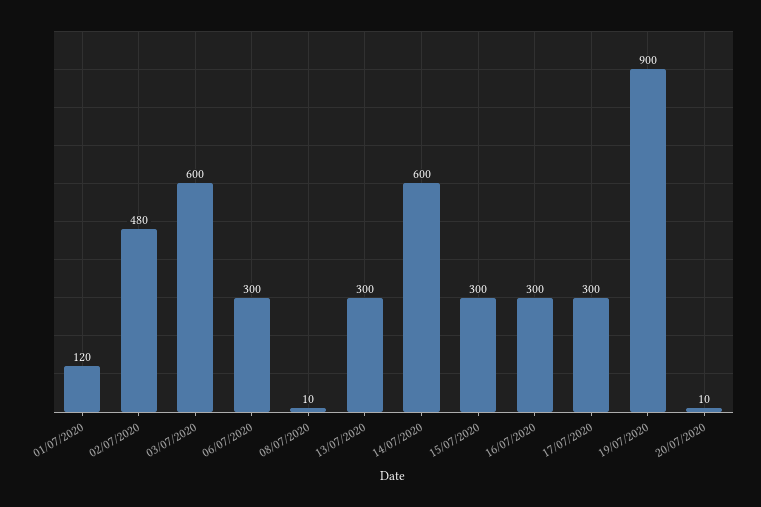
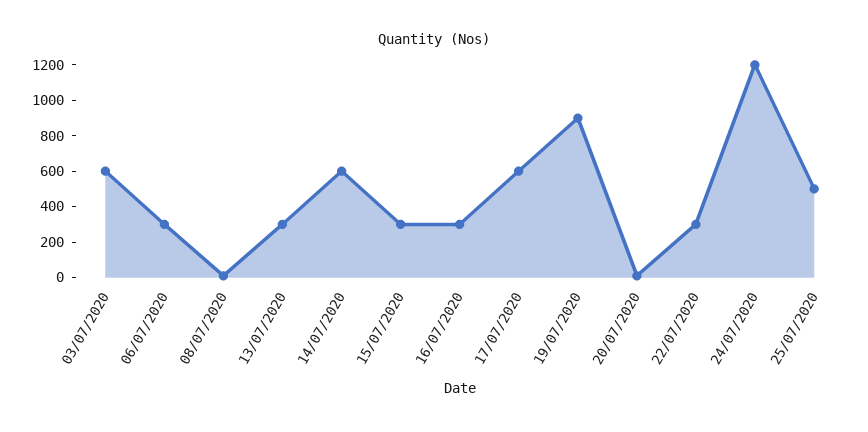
01/07/2020: 120 -> none
02/07/2020: 480 -> none
17/07/2020: 300 -> 600
22/07/2020: none -> 300
24/07/2020: none -> 1200
25/07/2020: none -> 500

